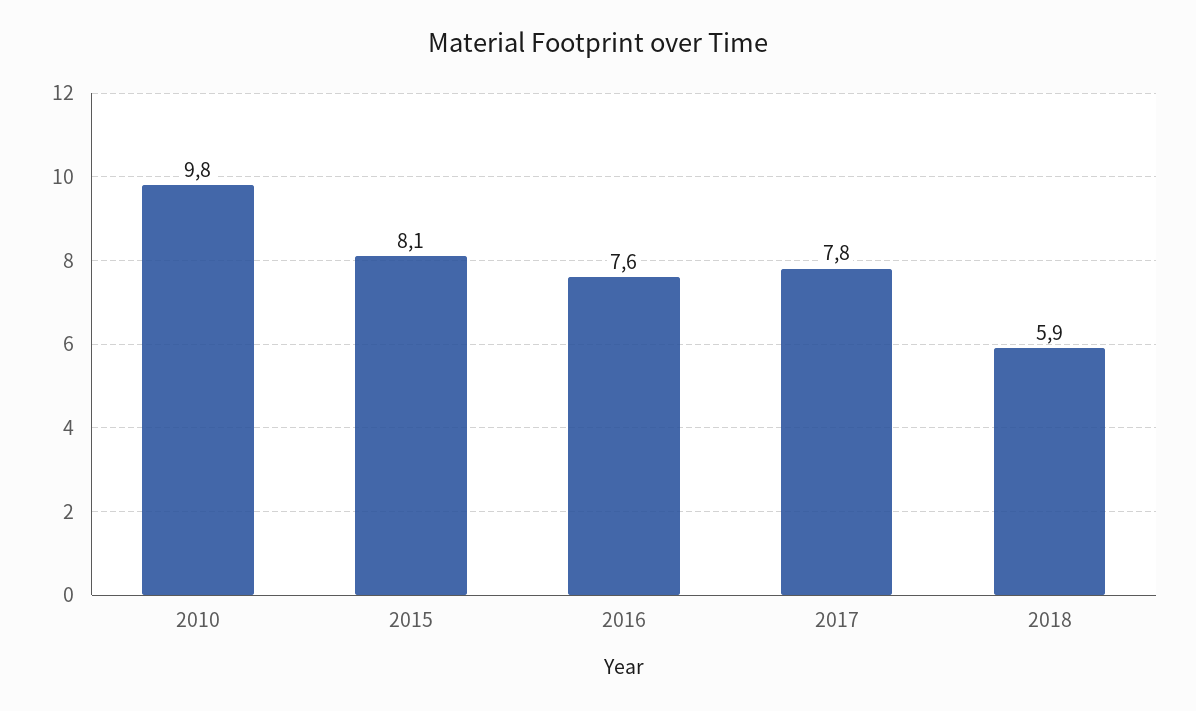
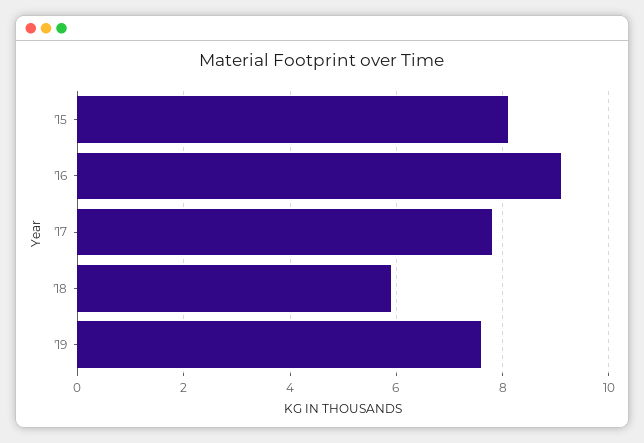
2010: 9.8 -> none
2016: 7.6 -> 9
'19: none -> 7.5

